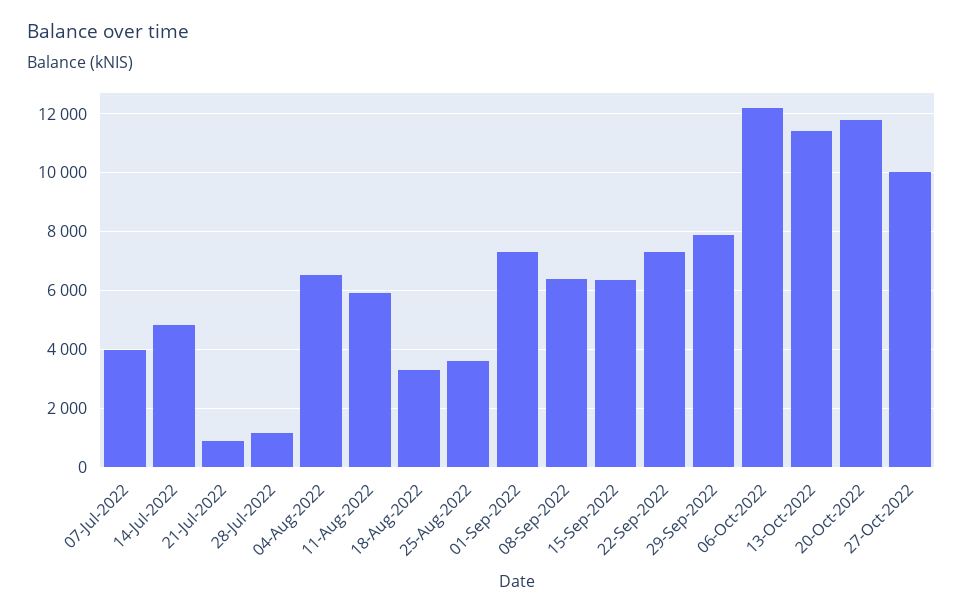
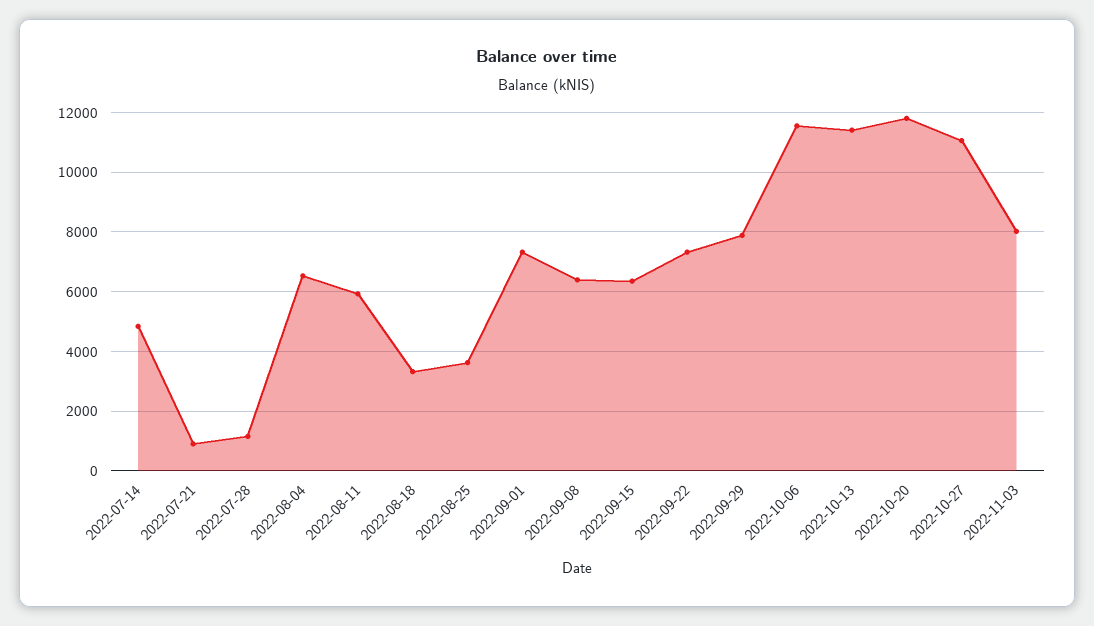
07-Jul-2022: 4000 -> none
06-Oct-2022: 12250 -> 11500
27-Oct-2022: 10000 -> 11000
2022-11-03: none -> 8000

